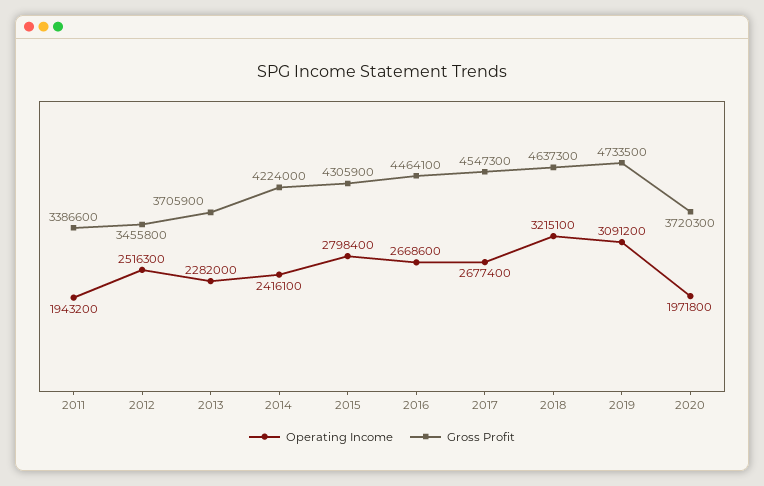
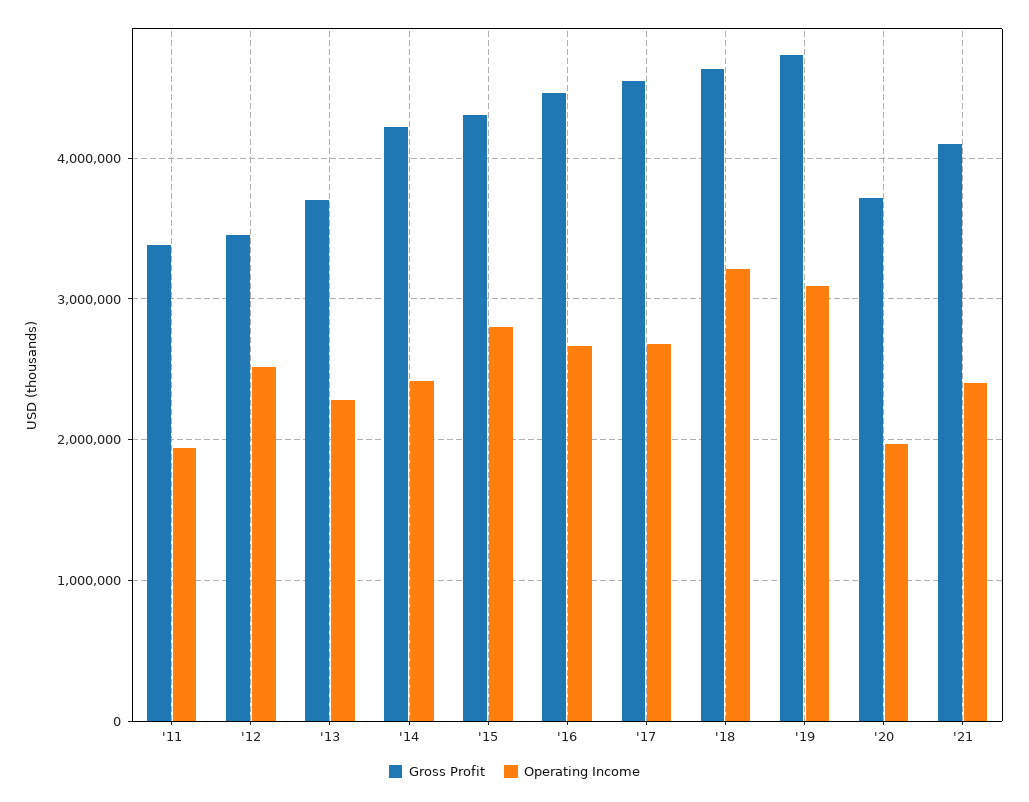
Gross Profit, '21: none -> 4100000
Operating Income, '21: none -> 2400000

